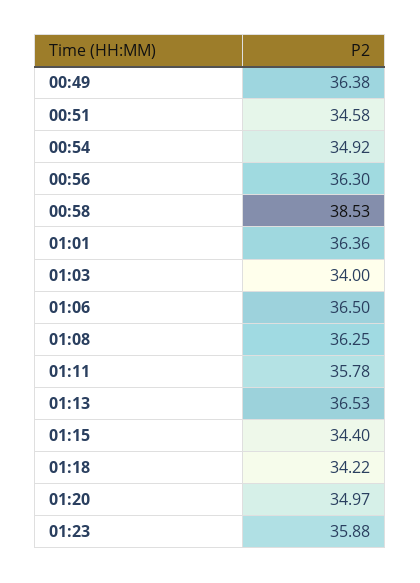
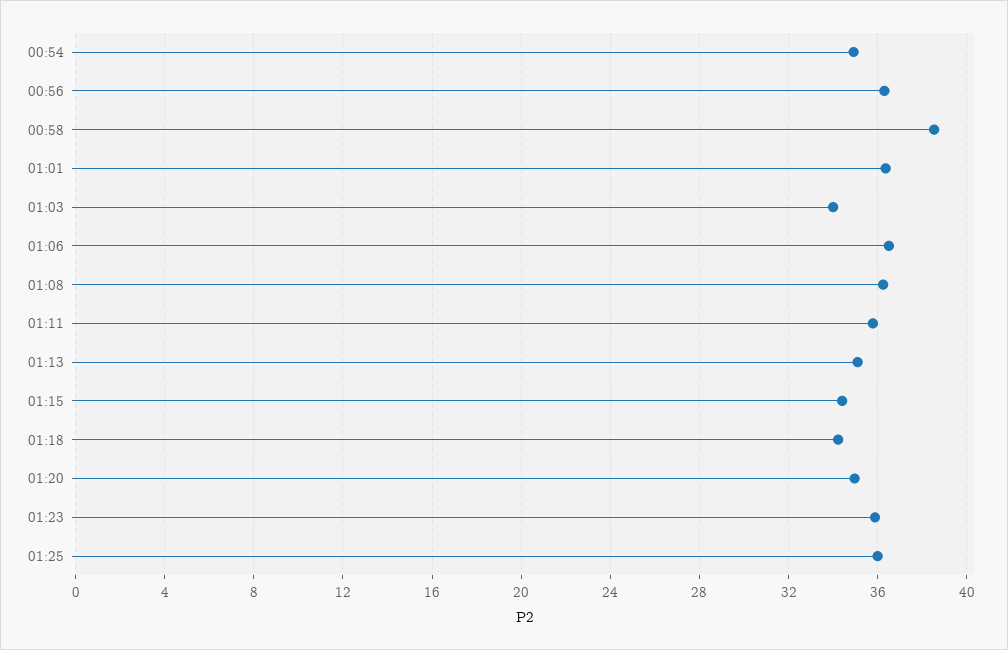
00:49: 36.38 -> none
00:51: 34.58 -> none
01:13: 36.53 -> 35
01:25: none -> 36

